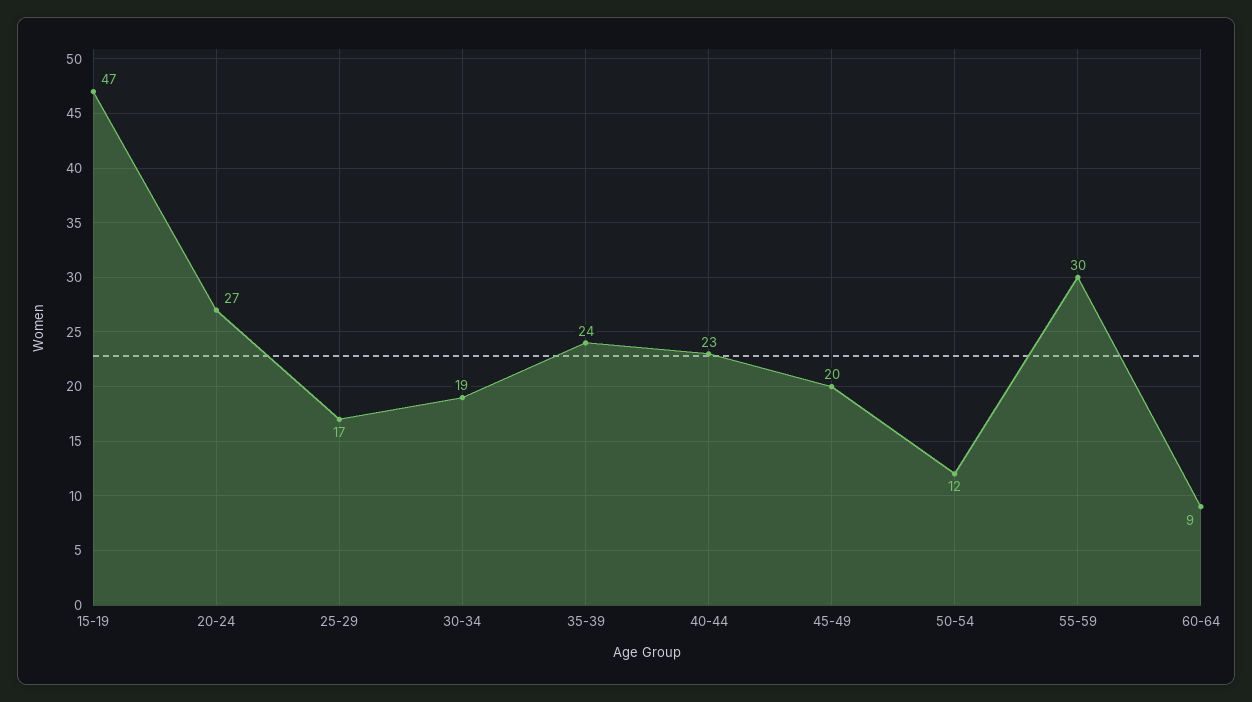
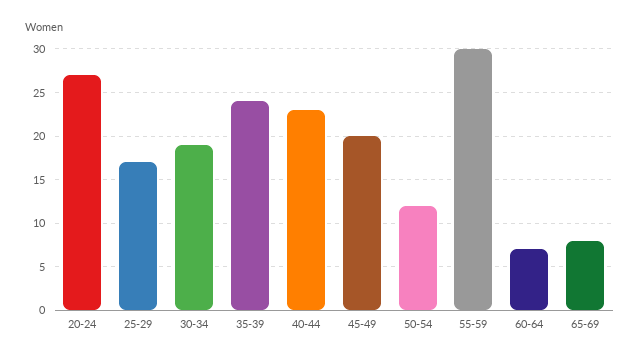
15-19: 47 -> none
60-64: 9 -> 7
65-69: none -> 8

